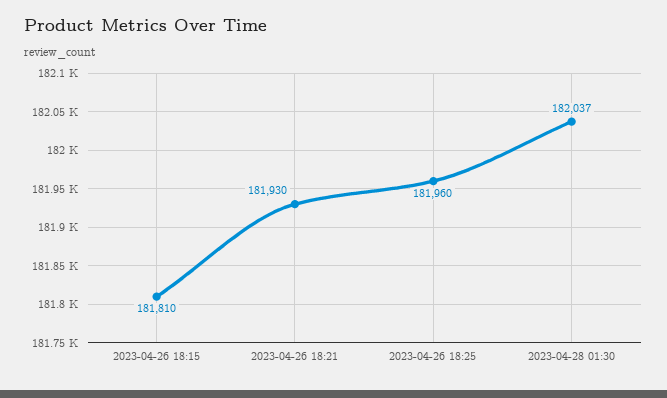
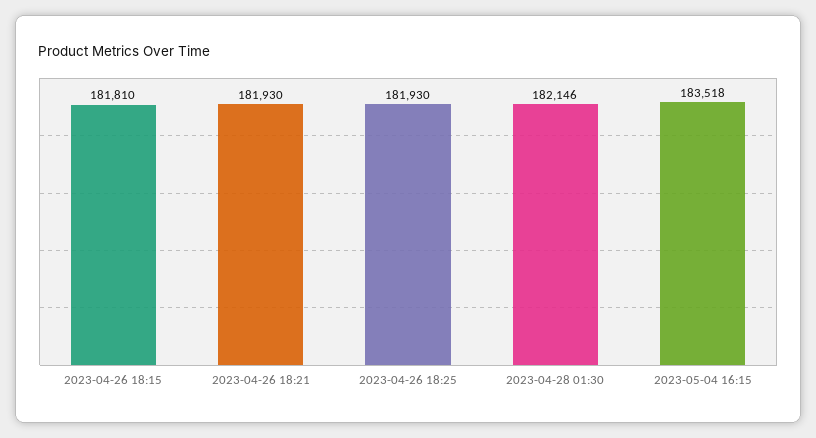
2023-04-26 18:25: 181960 -> 181930
2023-04-28 01:30: 182037 -> 182146
2023-05-04 16:15: none -> 183518

